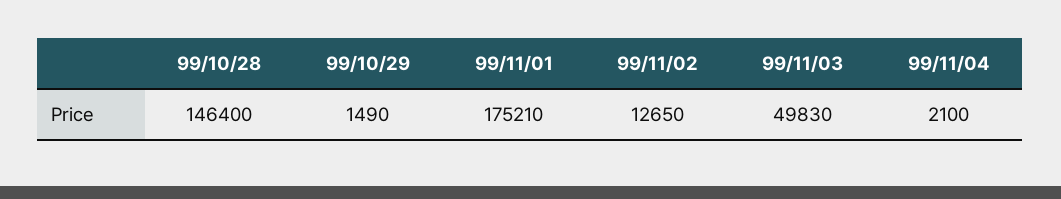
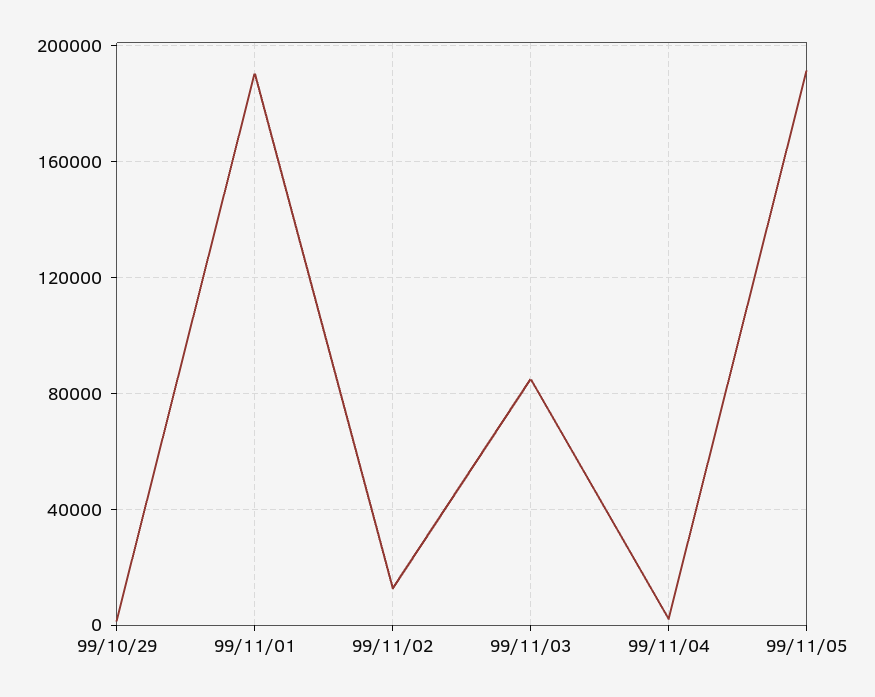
99/10/28: 146400 -> none
99/11/01: 175210 -> 190000
99/11/03: 49830 -> 85000
99/11/05: none -> 190000

